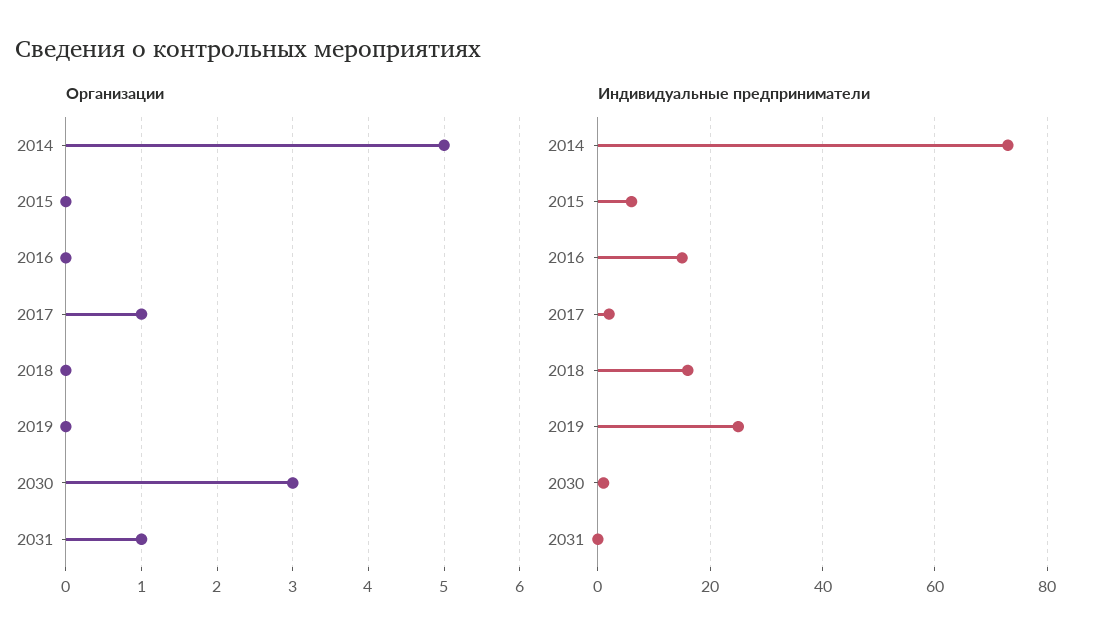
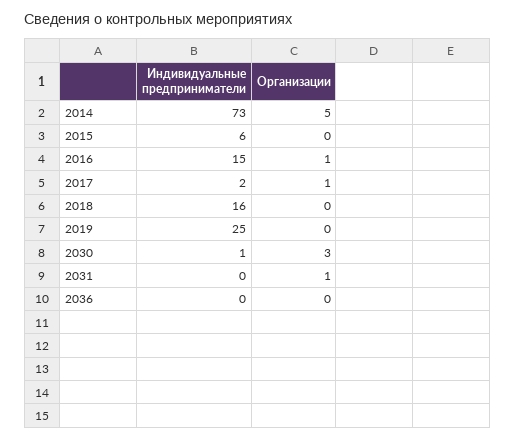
Организации, 2016: 0 -> 1
Индивидуальные предприниматели, 2036: none -> 0
Организации, 2036: none -> 0

